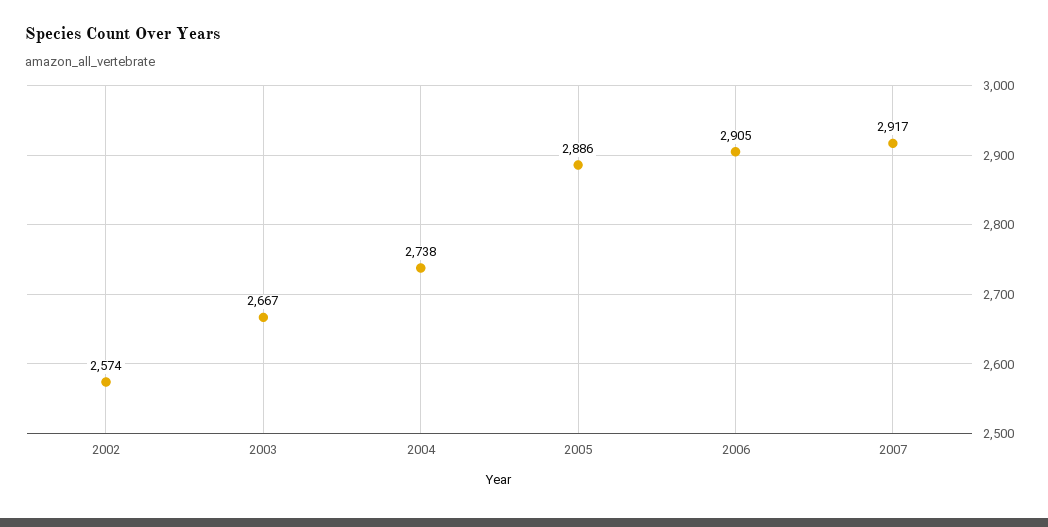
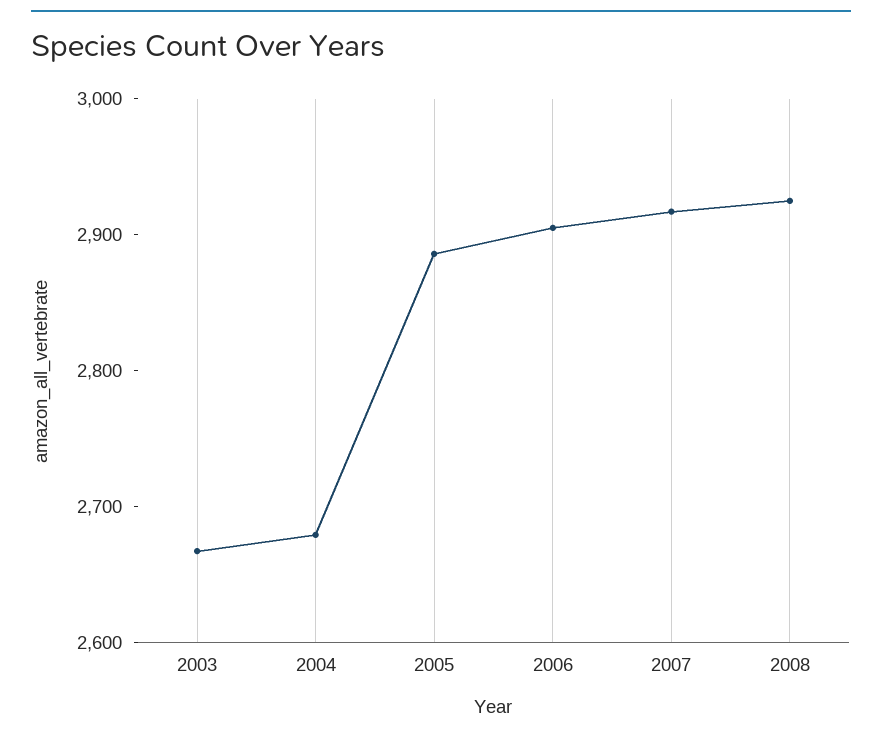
2002: 2574 -> none
2004: 2738 -> 2680
2008: none -> 2920

